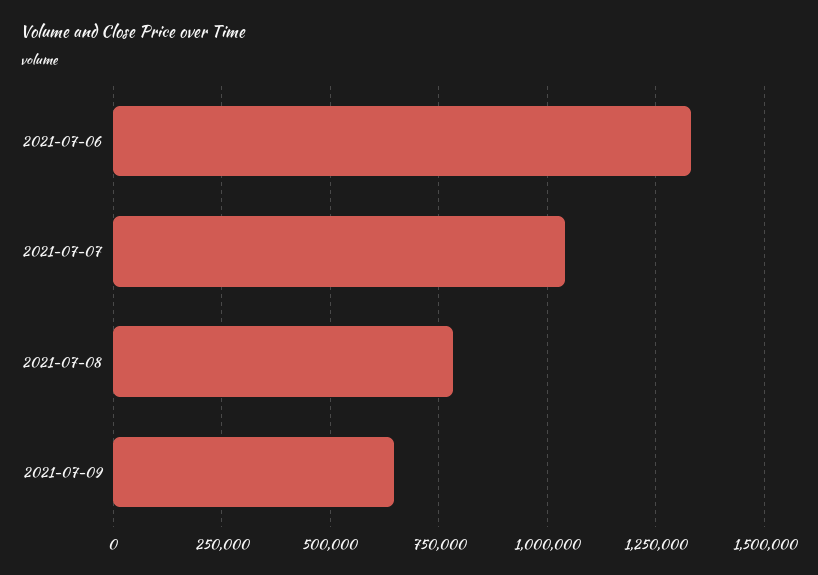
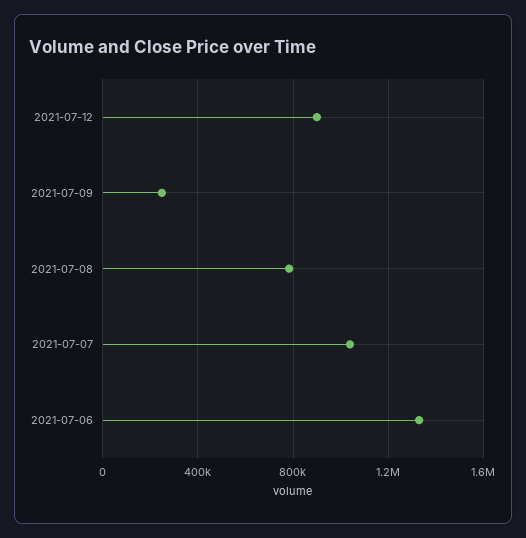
2021-07-09: 650000 -> 250000
2021-07-12: none -> 900000

